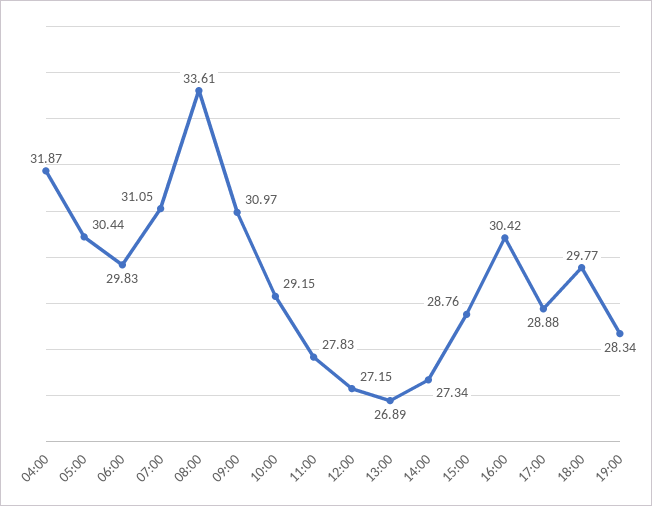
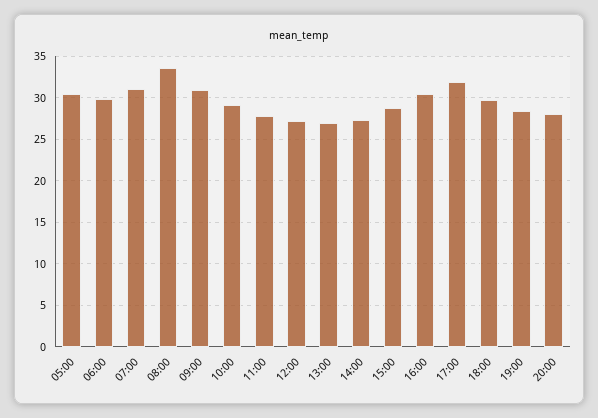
04:00: 31.87 -> none
17:00: 28.88 -> 32
20:00: none -> 28

